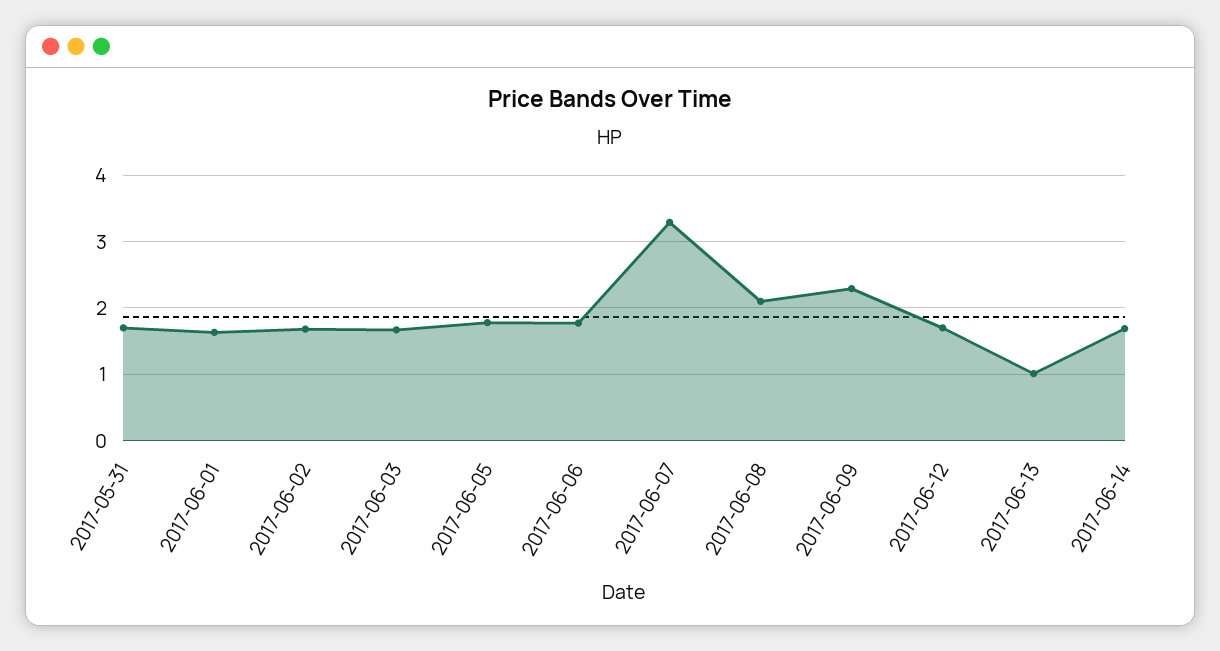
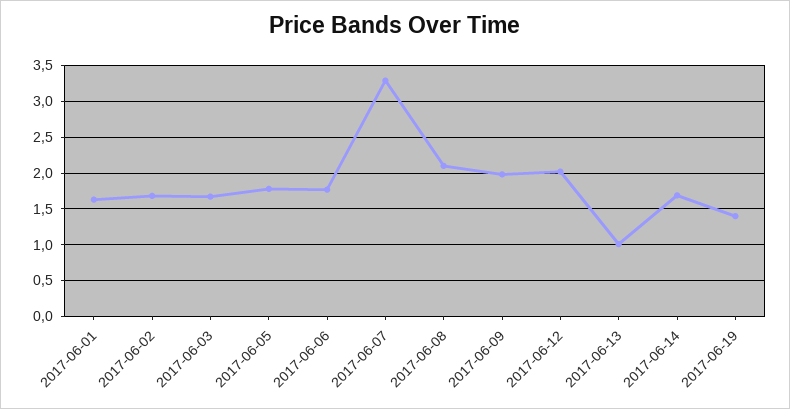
2017-05-31: 1.7 -> none
2017-06-09: 2.3 -> 2
2017-06-12: 1.7 -> 2
2017-06-19: none -> 1.4

